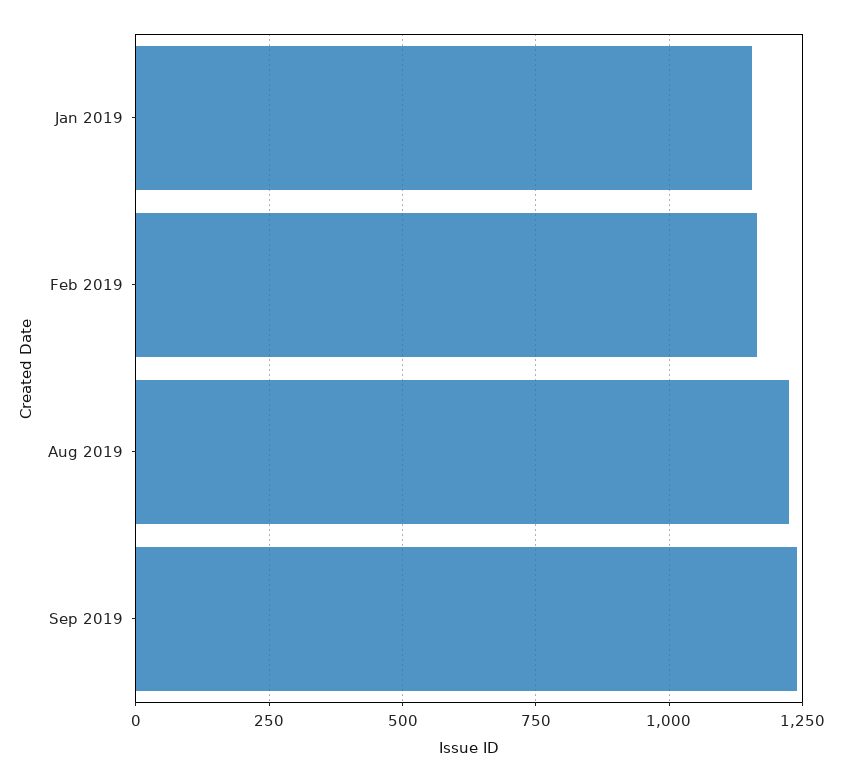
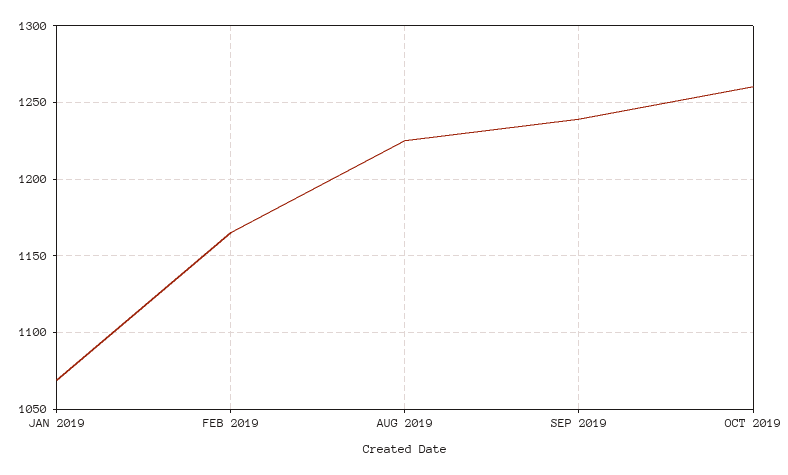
Jan 2019: 1150 -> 1070
OCT 2019: none -> 1260

